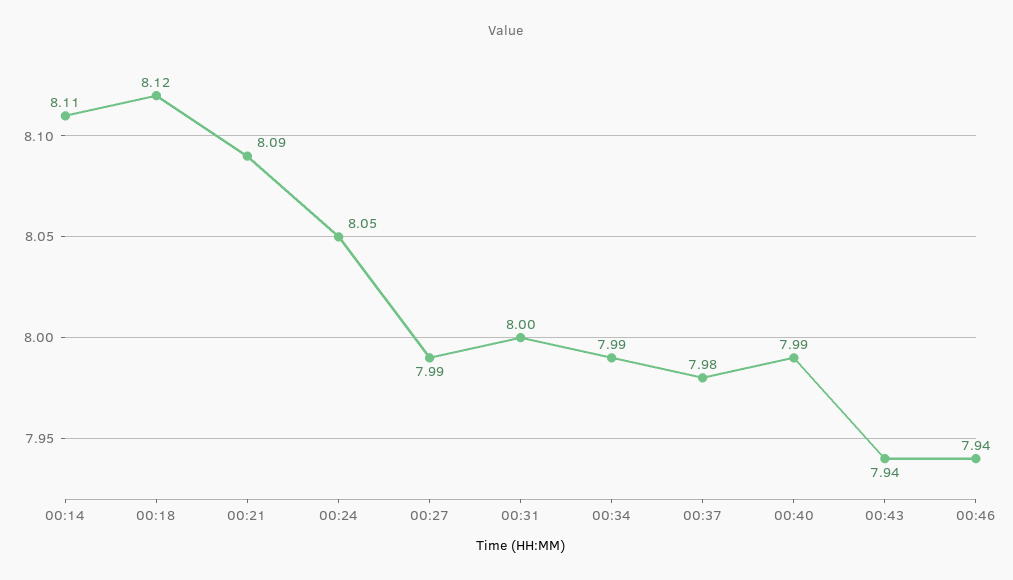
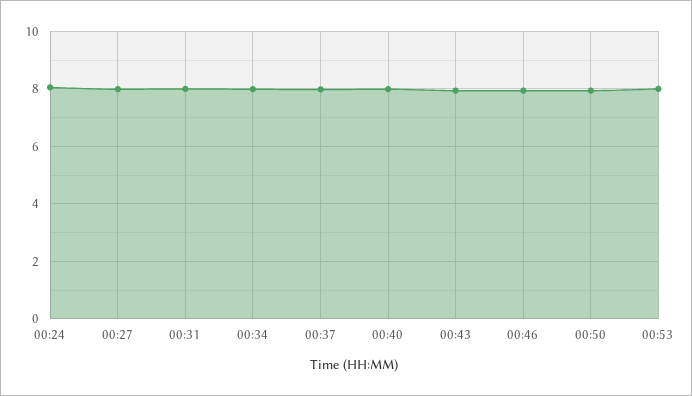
00:14: 8.11 -> none
00:18: 8.12 -> none
00:21: 8.09 -> none
00:50: none -> 8
00:53: none -> 8

